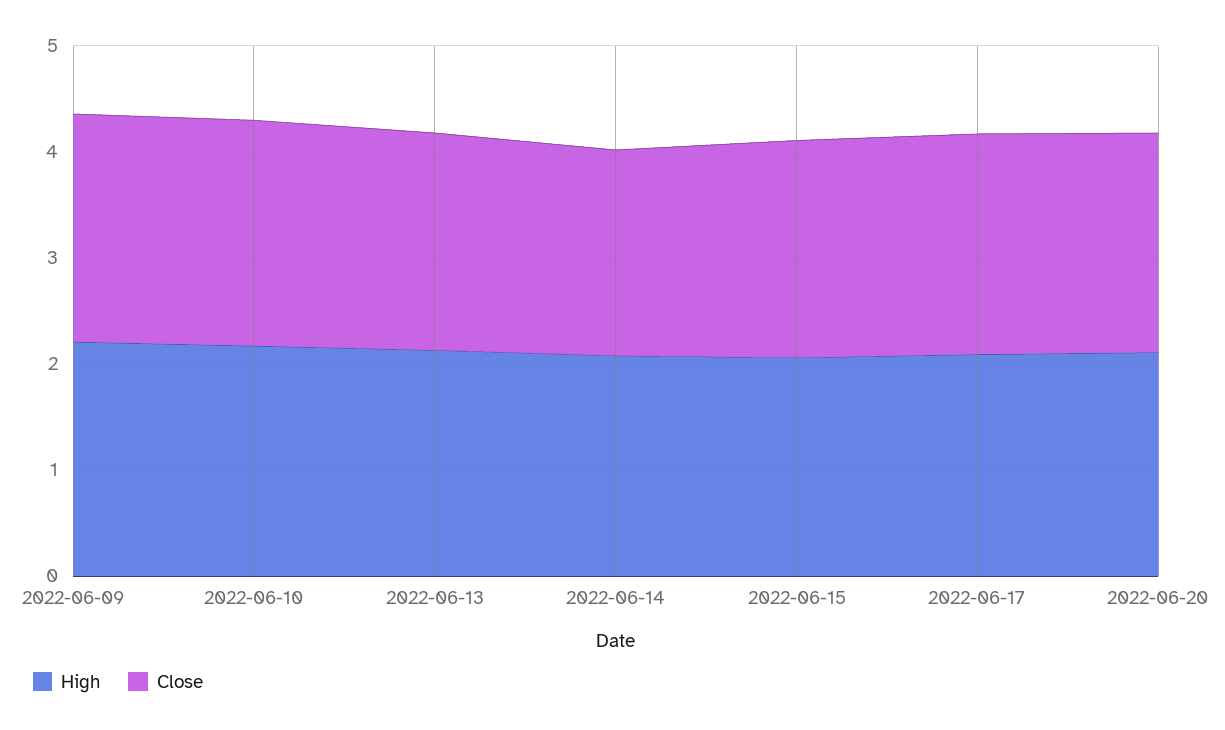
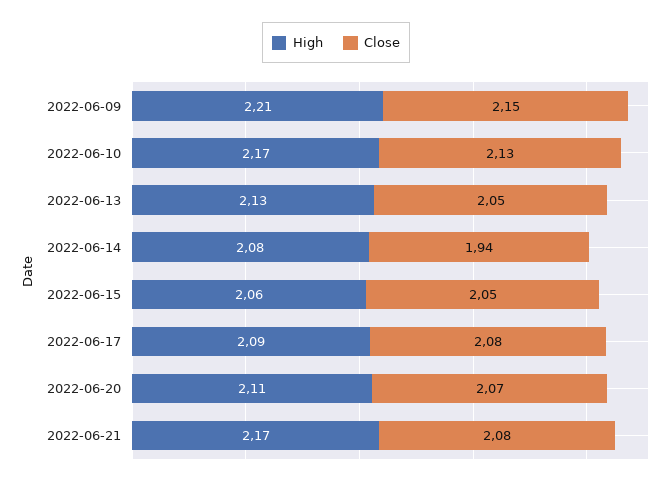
High, 2022-06-21: none -> 2.17
Close, 2022-06-21: none -> 2.08

